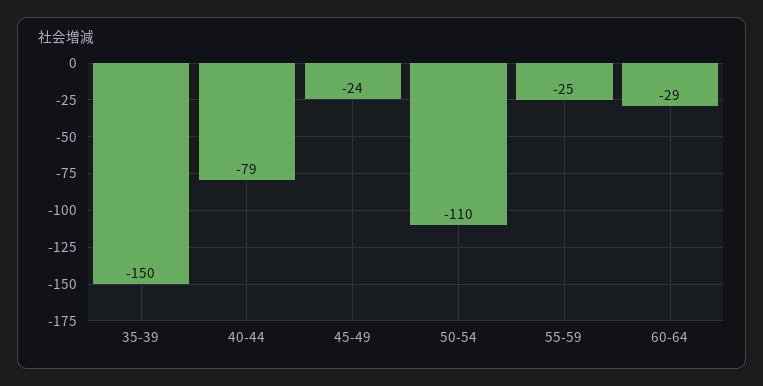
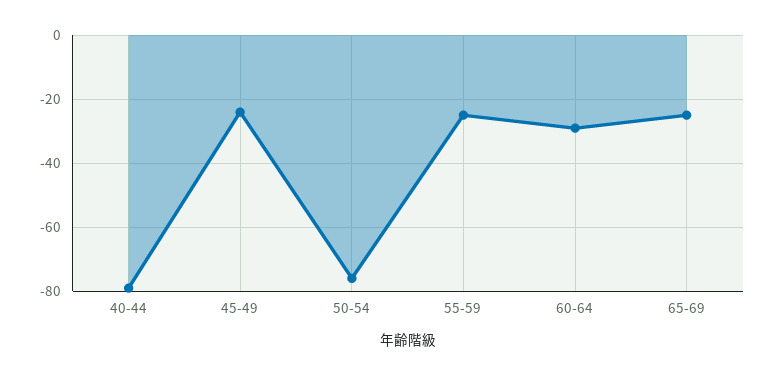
35-39: -150 -> none
50-54: -110 -> -75
65-69: none -> -25

